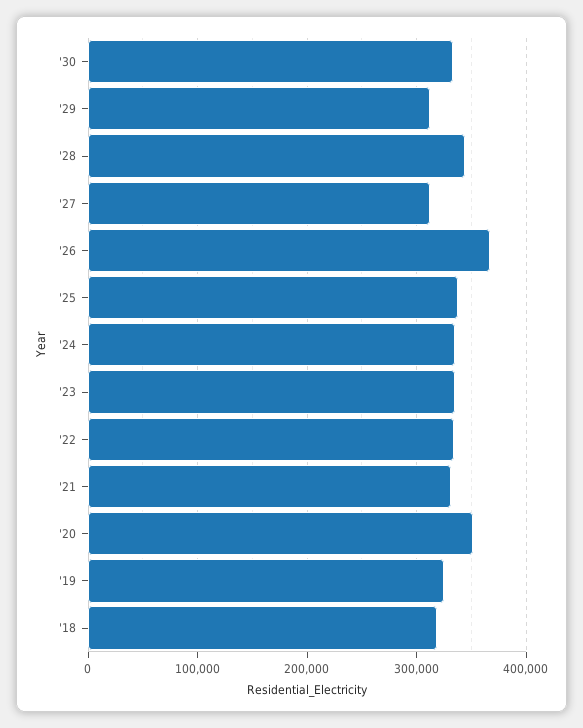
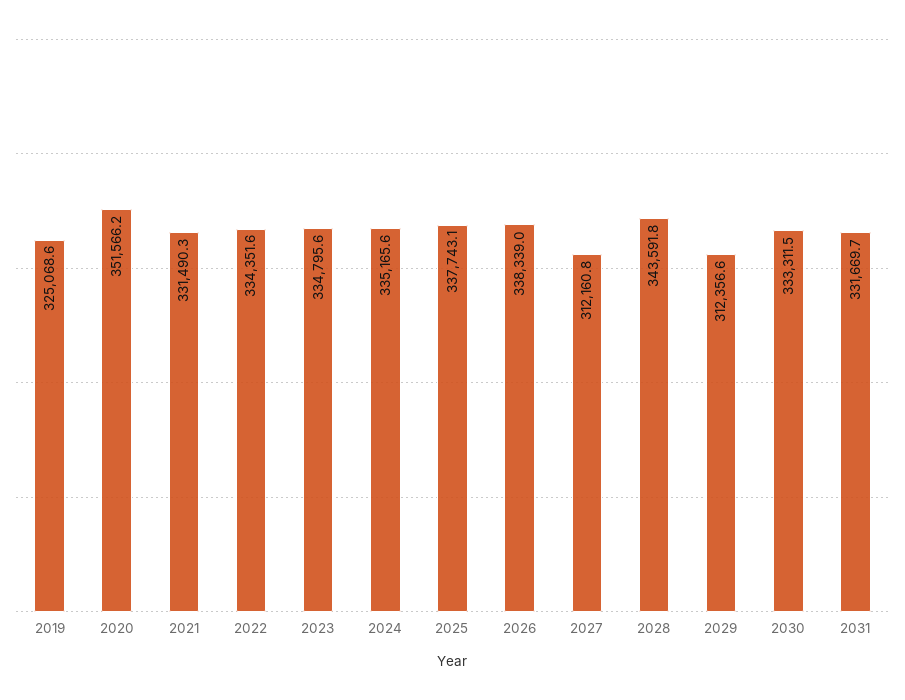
'26: 370000 -> 338339
'18: 320000 -> none
2031: none -> 331669.7

